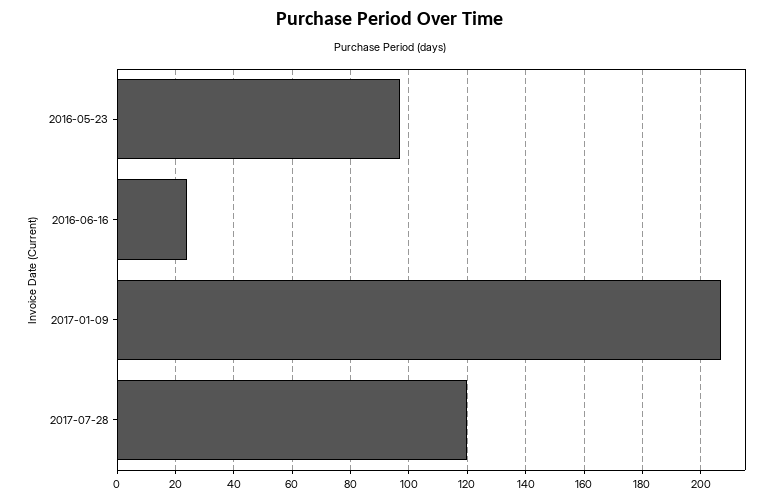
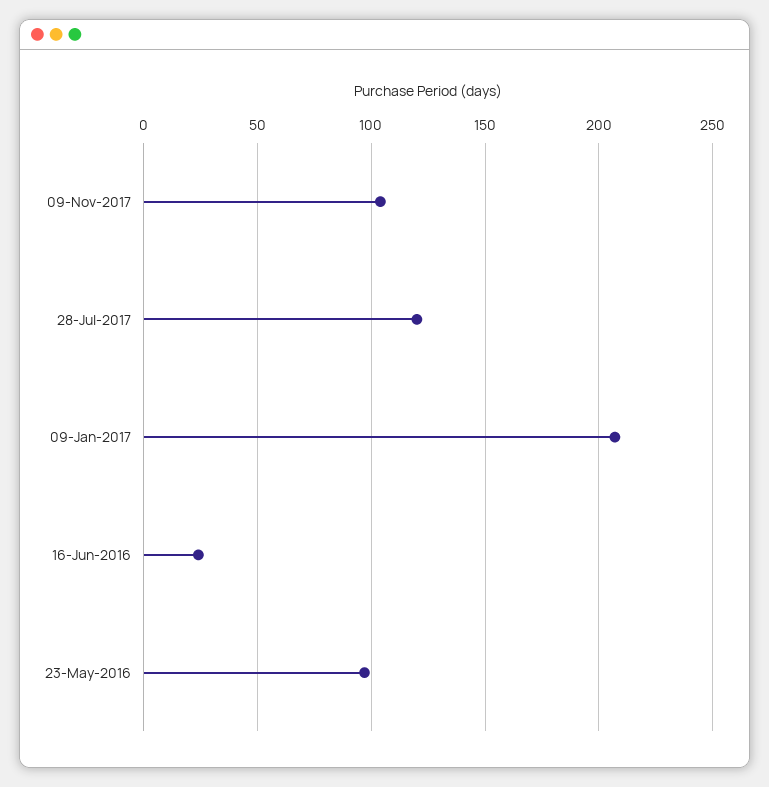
09-Nov-2017: none -> 105

